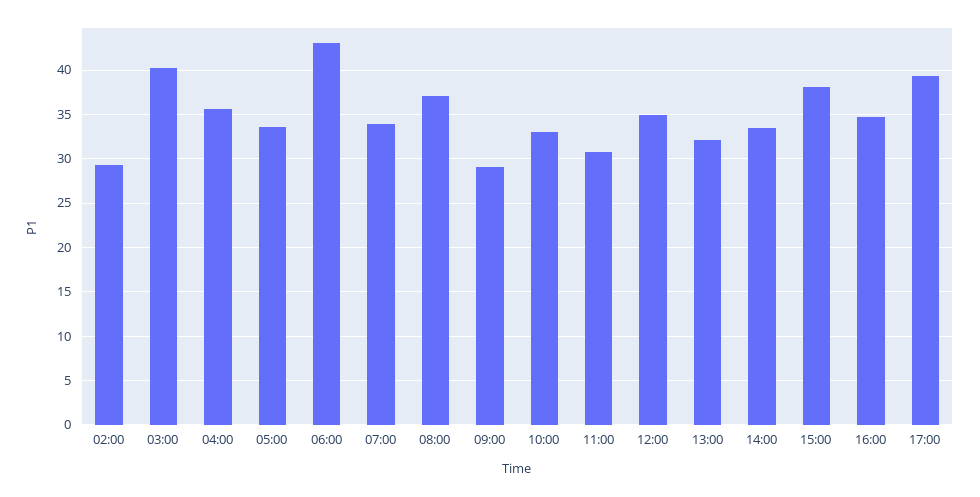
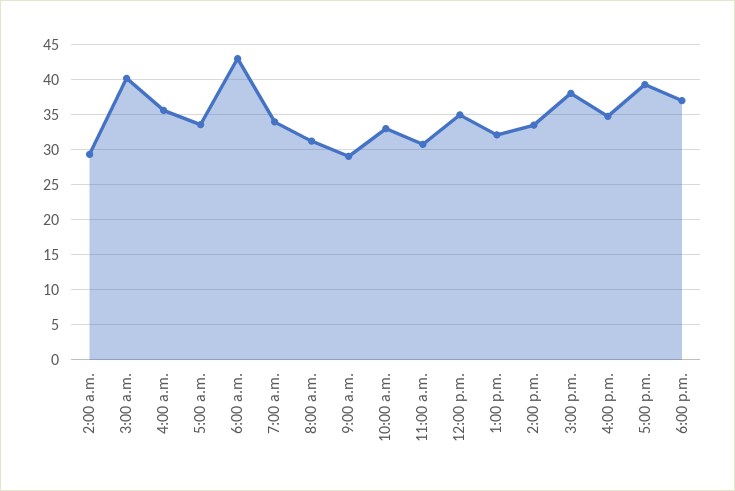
08:00: 37 -> 31
6:00 p.m.: none -> 37

